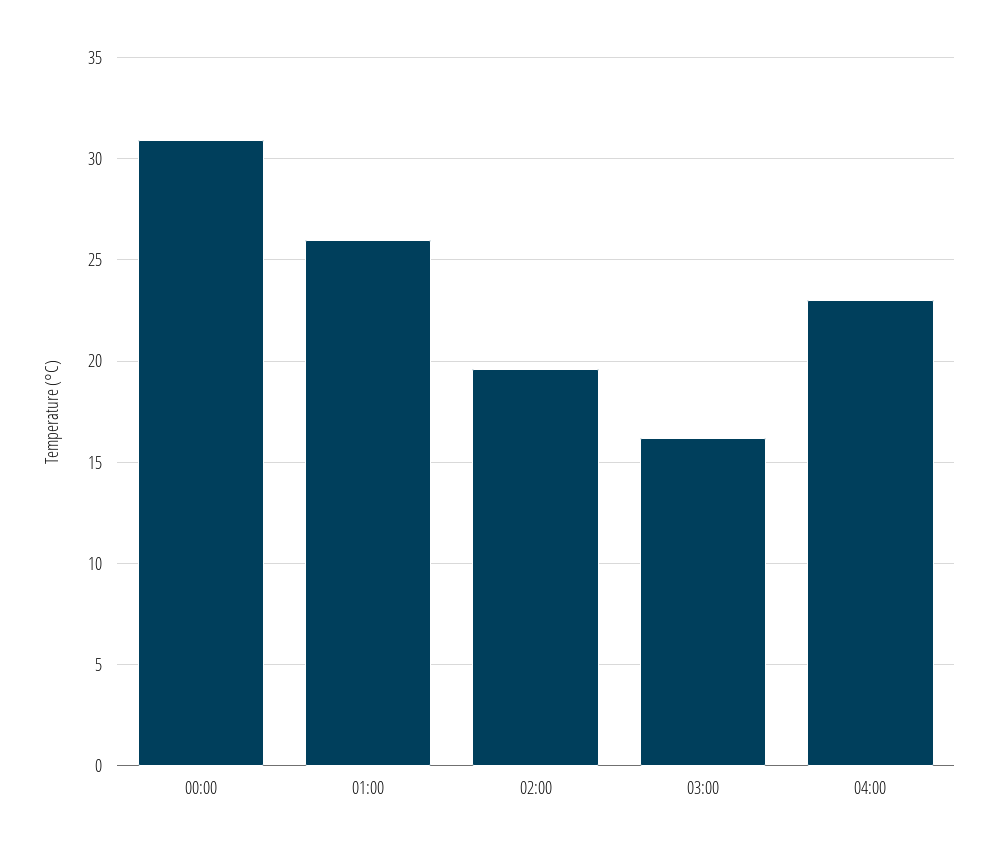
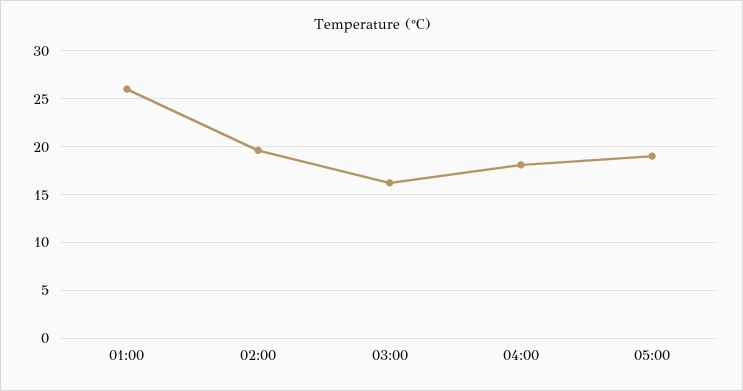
00:00: 31 -> none
04:00: 23 -> 18
05:00: none -> 19

